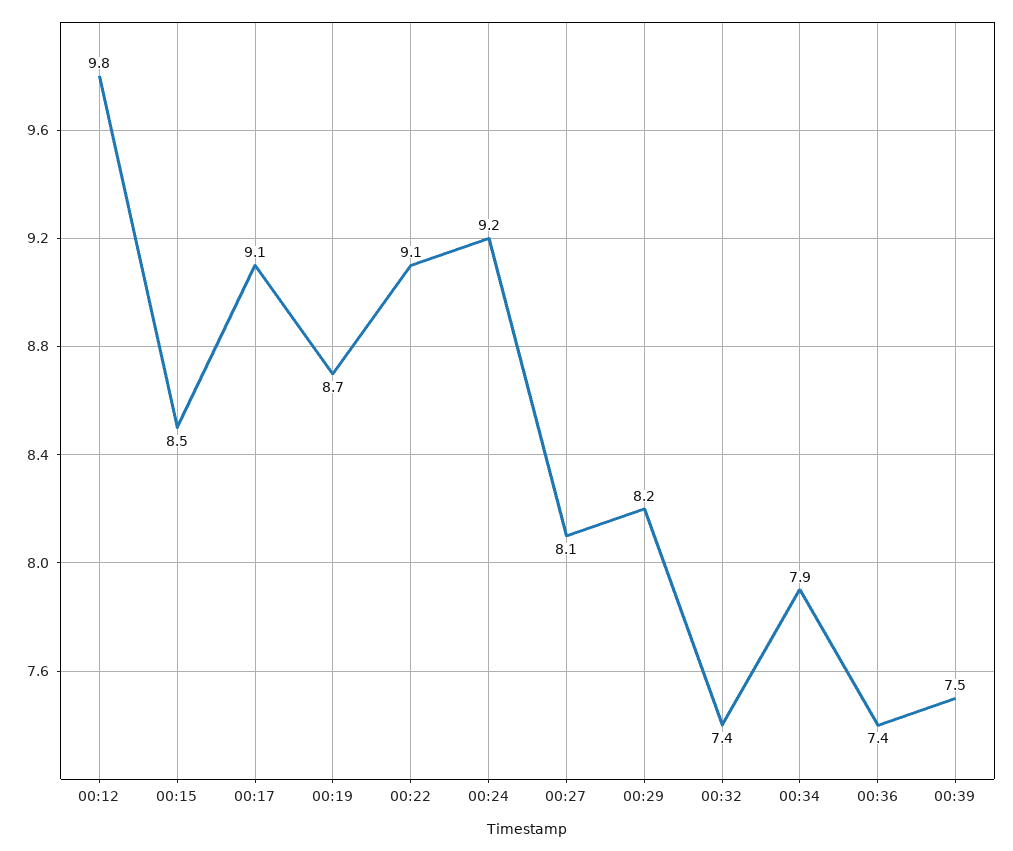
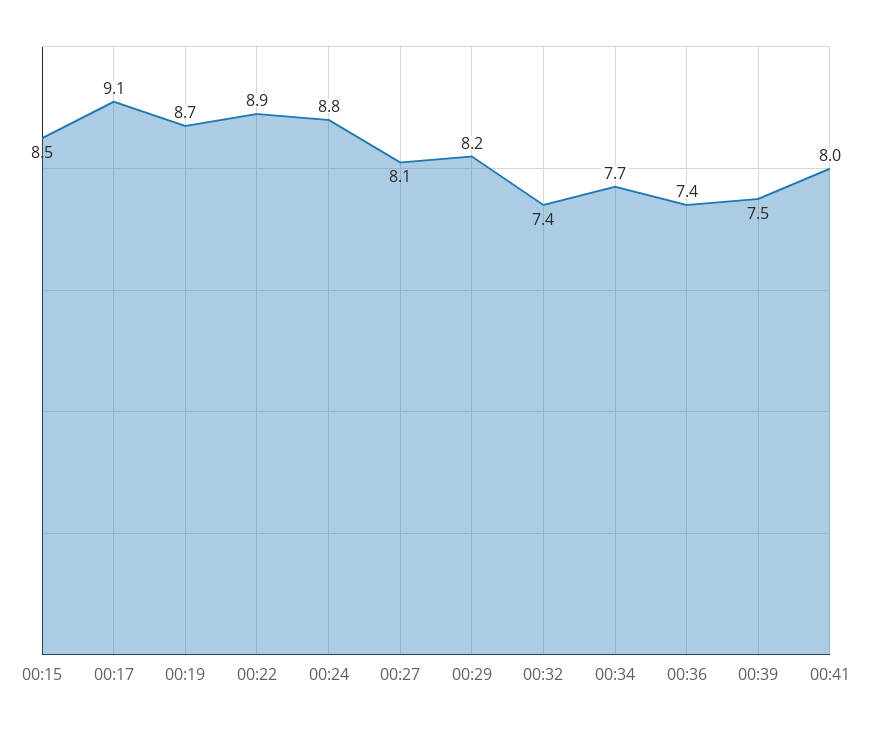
00:12: 9.8 -> none
00:22: 9.1 -> 8.9
00:24: 9.2 -> 8.8
00:34: 7.9 -> 7.7
00:41: none -> 8

